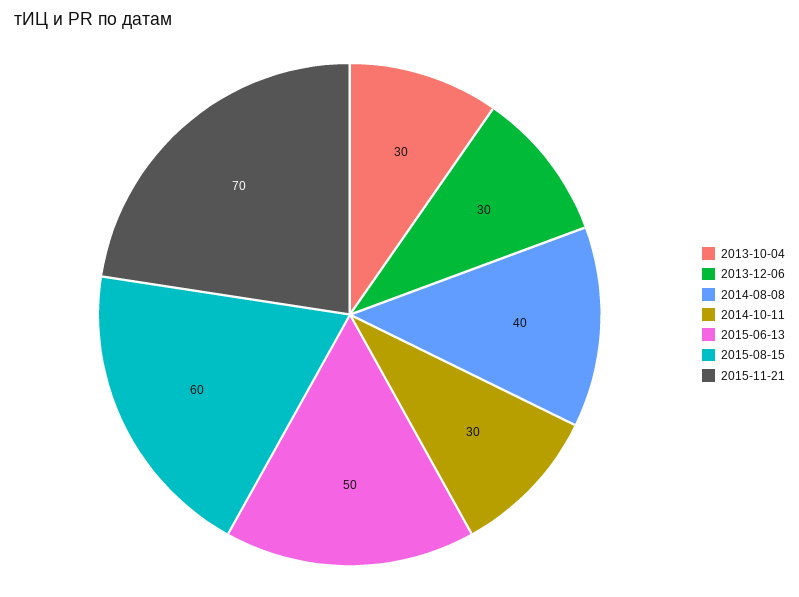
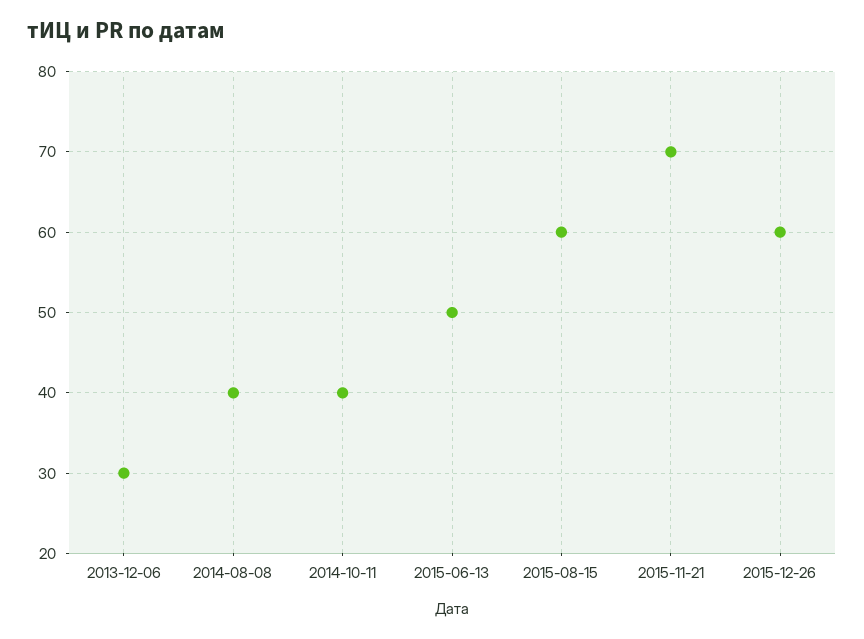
2013-10-04: 30 -> none
2014-10-11: 30 -> 40
2015-12-26: none -> 60

